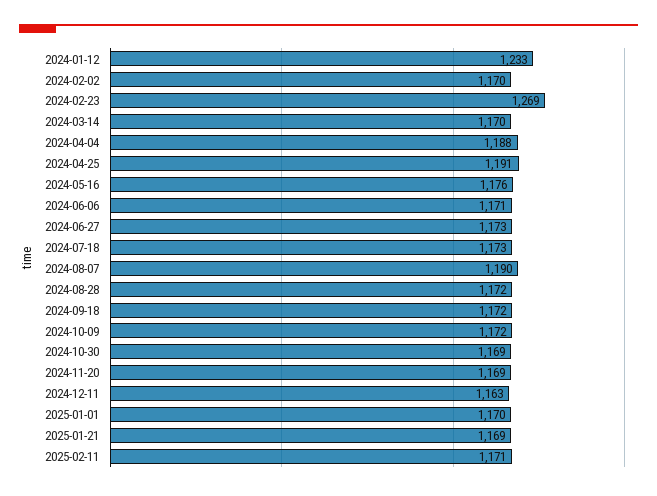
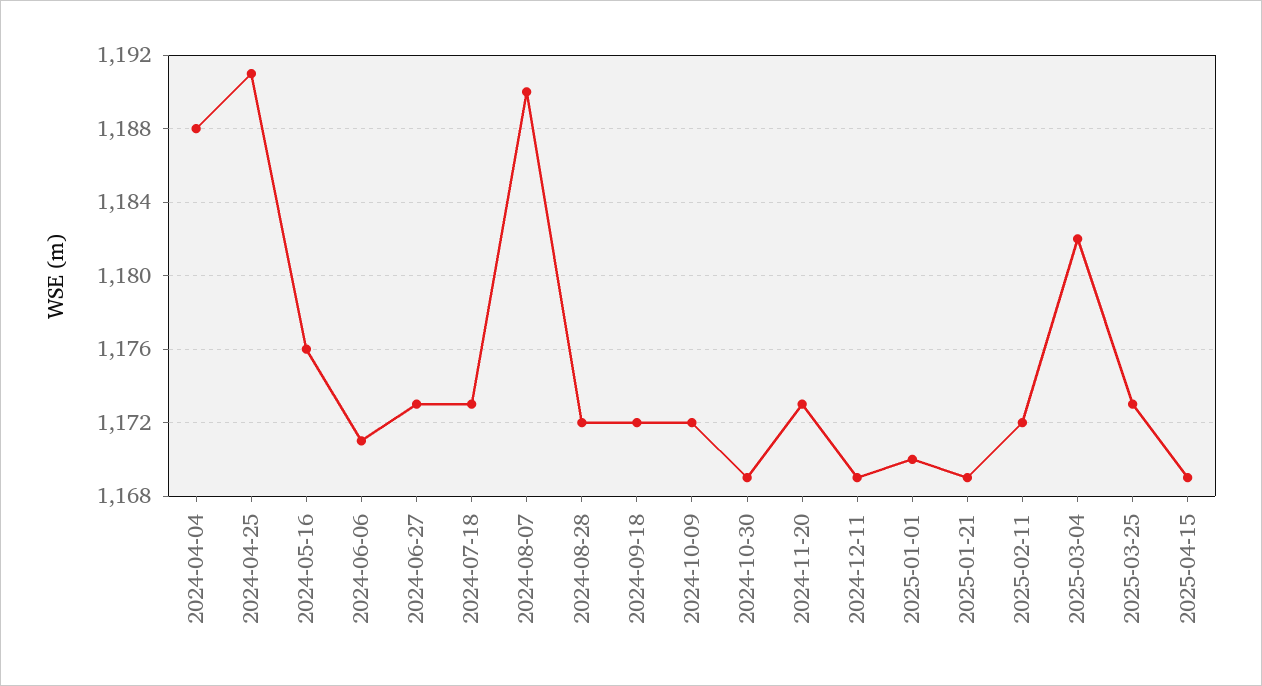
2024-01-12: 1233 -> none
2024-02-02: 1170 -> none
2024-02-23: 1269 -> none
2024-03-14: 1170 -> none
2024-11-20: 1169 -> 1173
2024-12-11: 1163 -> 1169
2025-02-11: 1171 -> 1172
2025-03-04: none -> 1182
2025-03-25: none -> 1173
2025-04-15: none -> 1169

